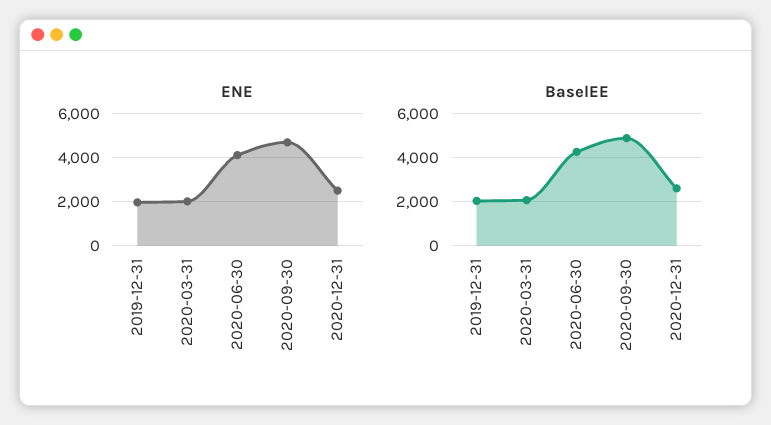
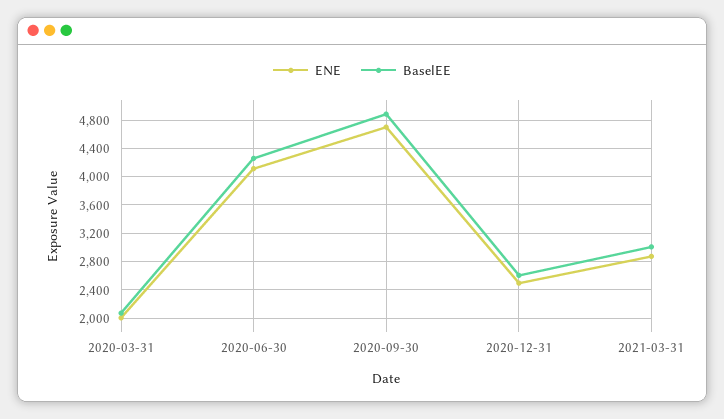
ENE, 2019-12-31: 2000 -> none
BaselEE, 2019-12-31: 2000 -> none
ENE, 2021-03-31: none -> 2900
BaselEE, 2021-03-31: none -> 3000

